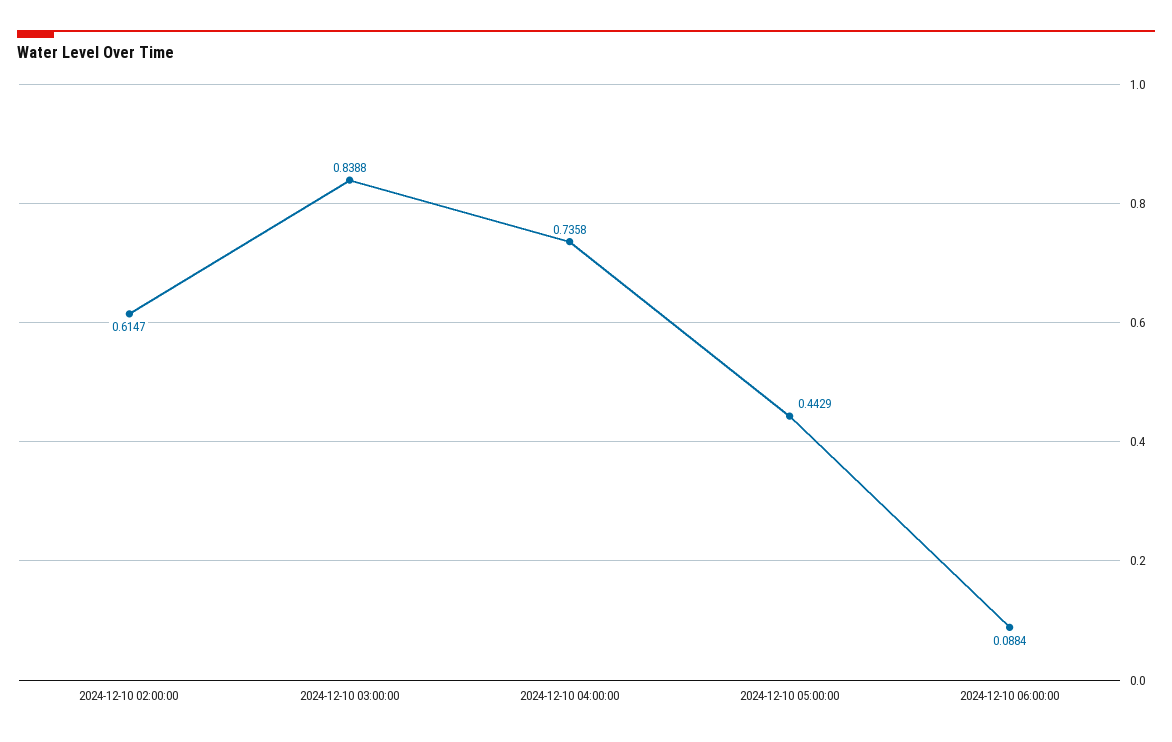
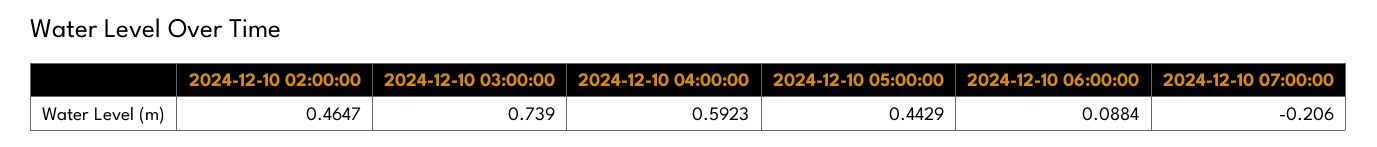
2024-12-10 02:00:00: 0.6147 -> 0.4647
2024-12-10 03:00:00: 0.8388 -> 0.739
2024-12-10 04:00:00: 0.7358 -> 0.5923
2024-12-10 07:00:00: none -> -0.206

